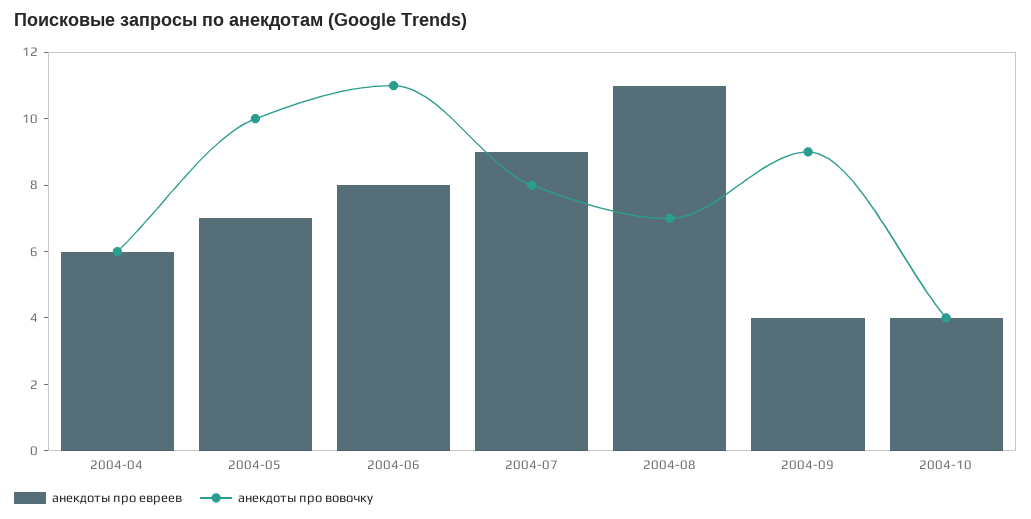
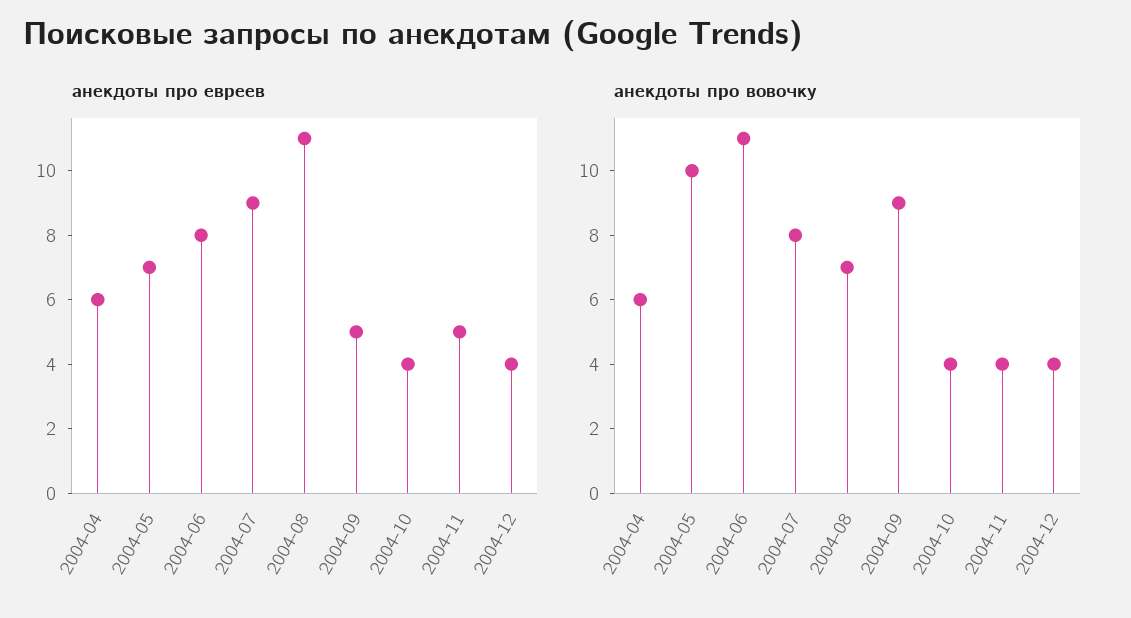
анекдоты про евреев, 2004-09: 4 -> 5
анекдоты про евреев, 2004-11: none -> 5
анекдоты про евреев, 2004-12: none -> 4
анекдоты про вовочку, 2004-11: none -> 4
анекдоты про вовочку, 2004-12: none -> 4

